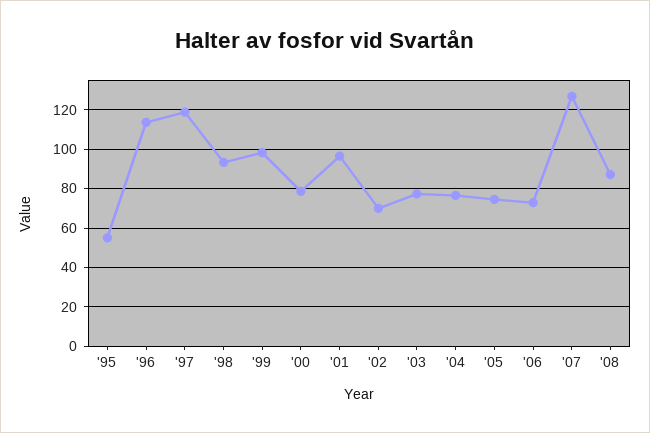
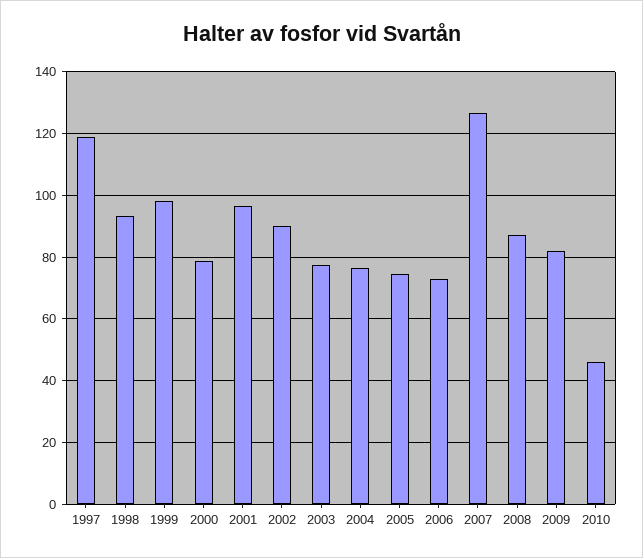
'95: 55 -> none
'96: 115 -> none
'02: 70 -> 90
2009: none -> 82
2010: none -> 46

